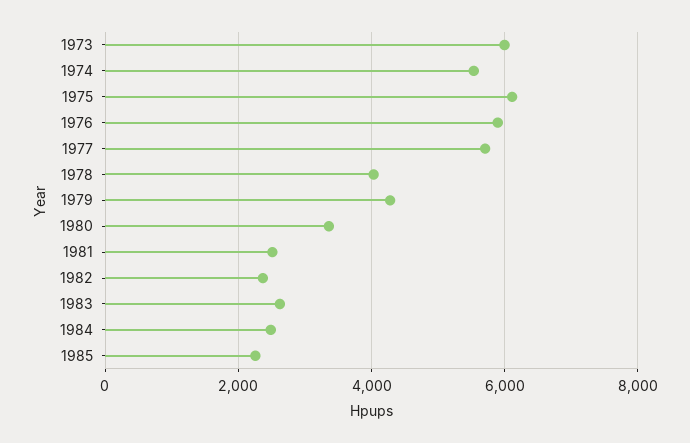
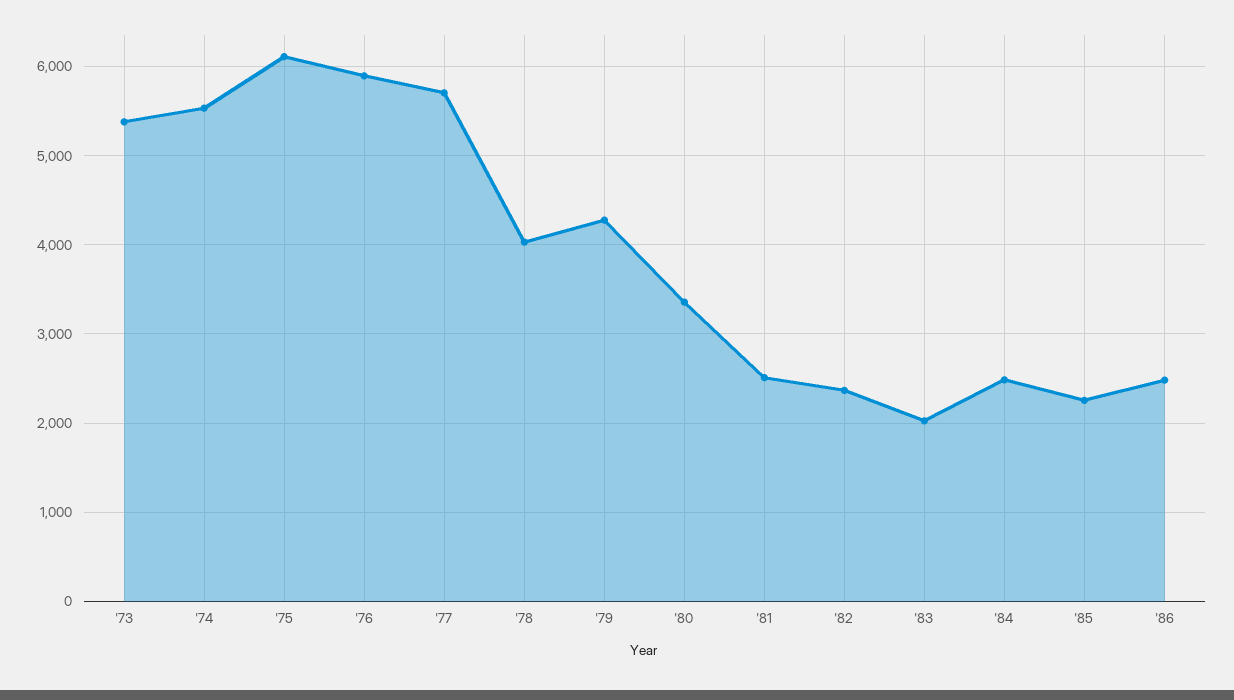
1973: 6000 -> 5400
1983: 2600 -> 2000
'86: none -> 2500

